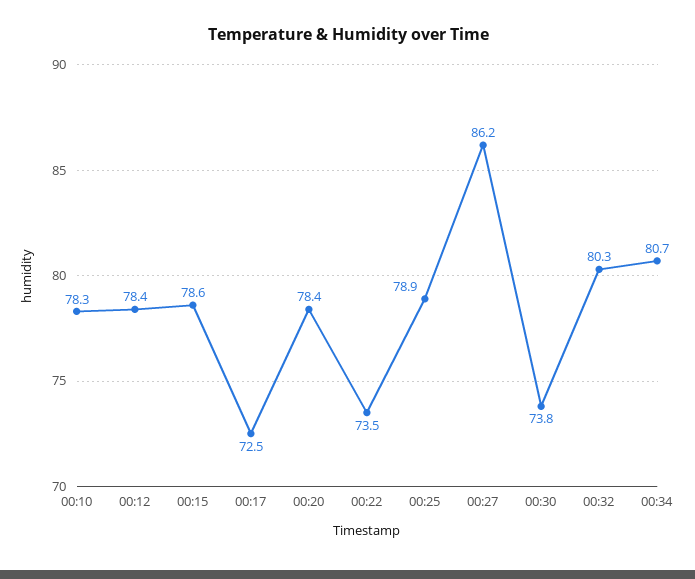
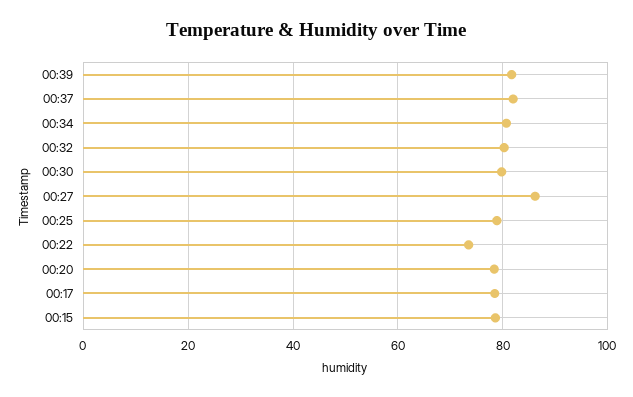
00:10: 78.3 -> none
00:12: 78.4 -> none
00:17: 72.5 -> 78
00:30: 73.8 -> 80
00:39: none -> 82
00:37: none -> 82

